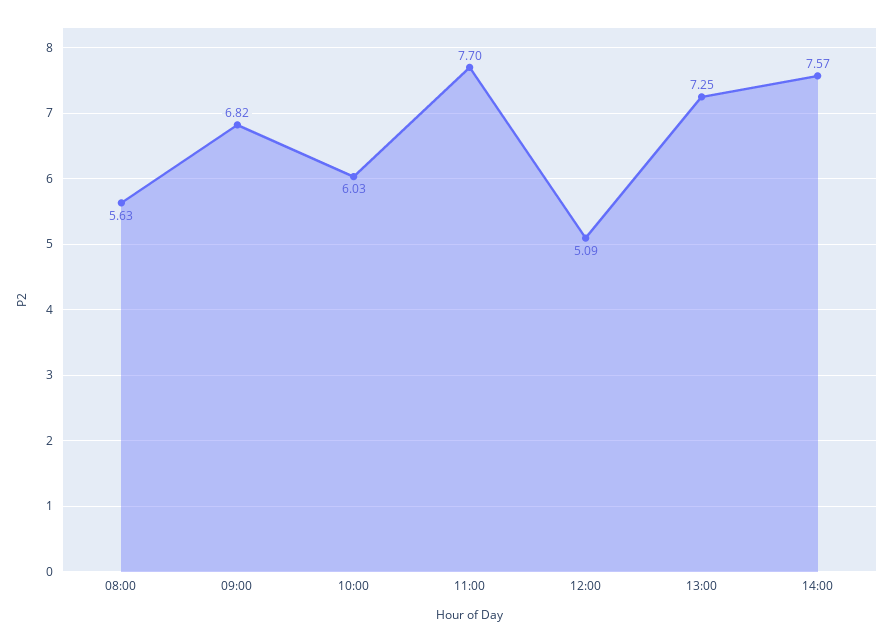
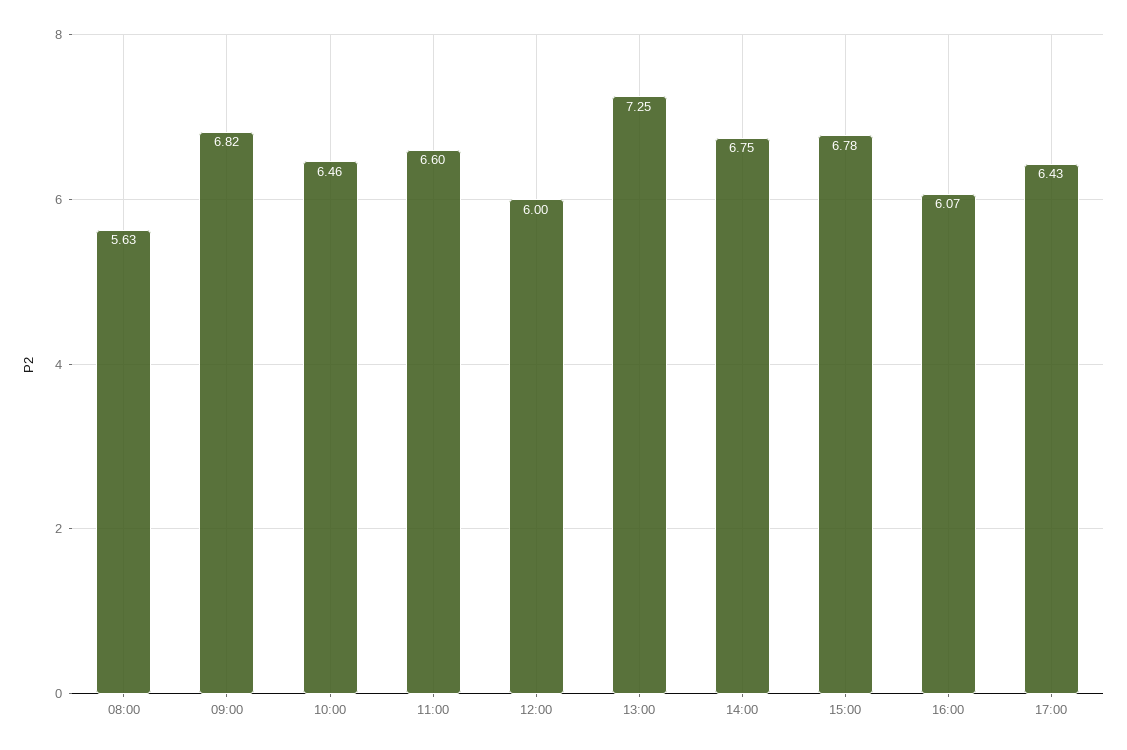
10:00: 6.03 -> 6.46
11:00: 7.7 -> 6.6
12:00: 5.09 -> 6
14:00: 7.57 -> 6.75
15:00: none -> 6.78
16:00: none -> 6.07
17:00: none -> 6.43

